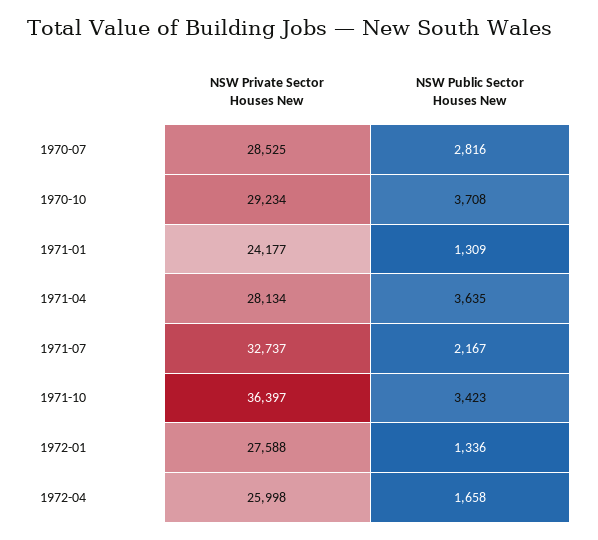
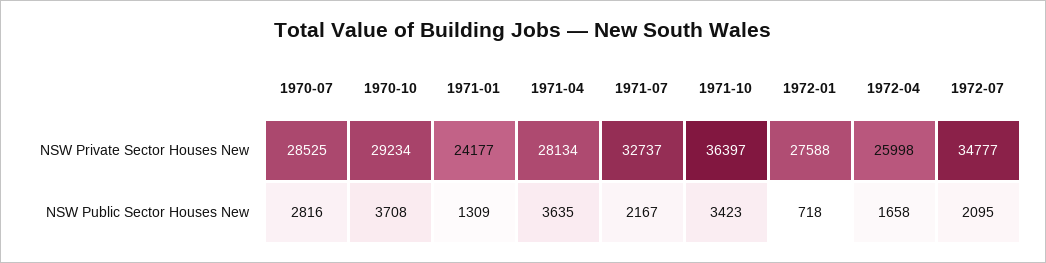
NSW Public Sector Houses New, 1972-01: 1336 -> 718
NSW Private Sector Houses New, 1972-07: none -> 34777
NSW Public Sector Houses New, 1972-07: none -> 2095

